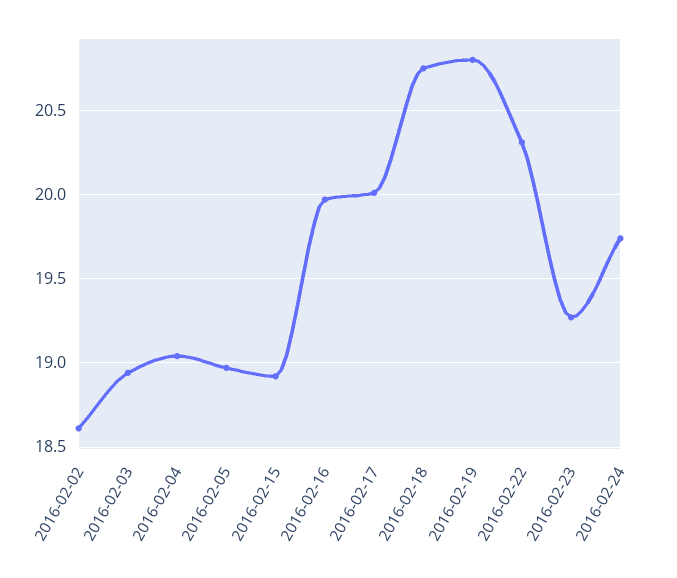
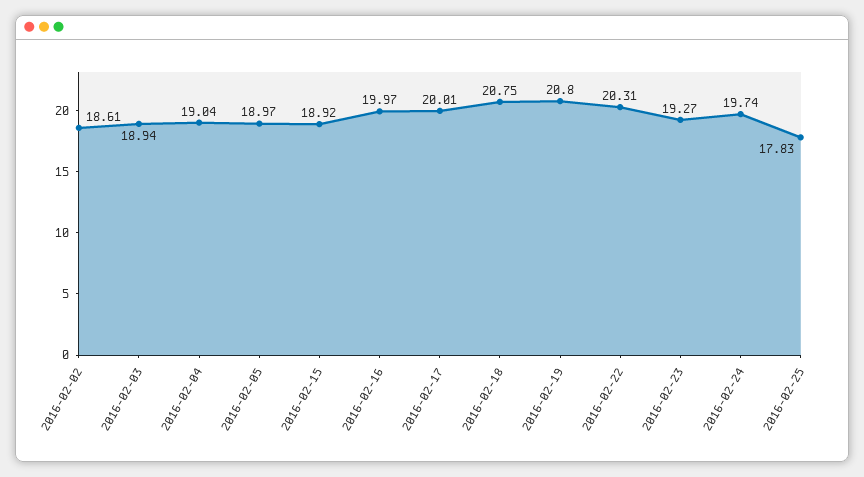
2016-02-25: none -> 17.83

